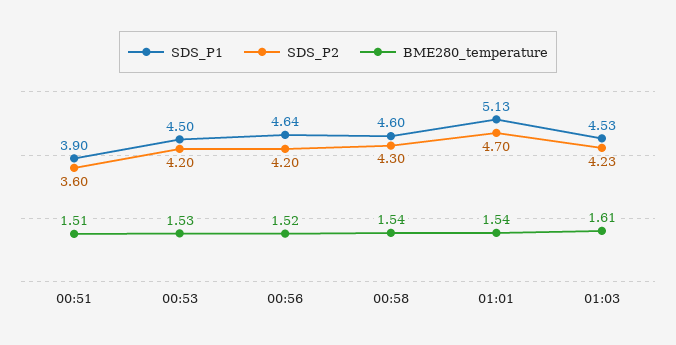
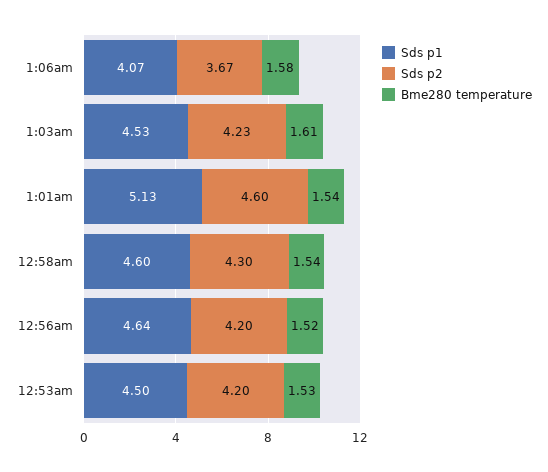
SDS_P1, 00:51: 3.9 -> none
SDS_P2, 00:51: 3.6 -> none
BME280_temperature, 00:51: 1.51 -> none
SDS_P2, 01:01: 4.7 -> 4.6
SDS_P1, 1:06am: none -> 4.07
SDS_P2, 1:06am: none -> 3.67
BME280_temperature, 1:06am: none -> 1.58

